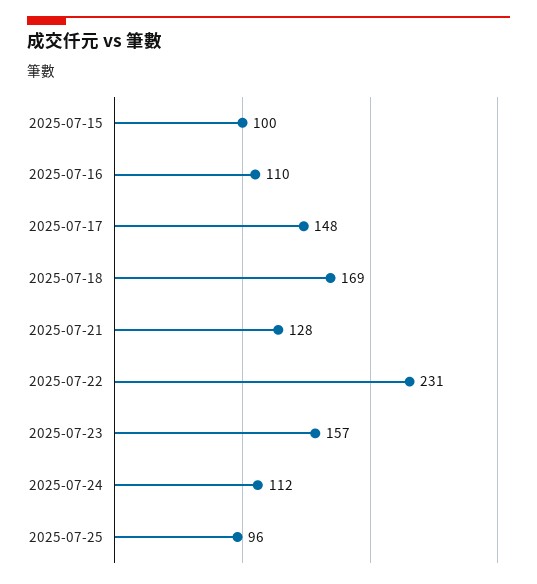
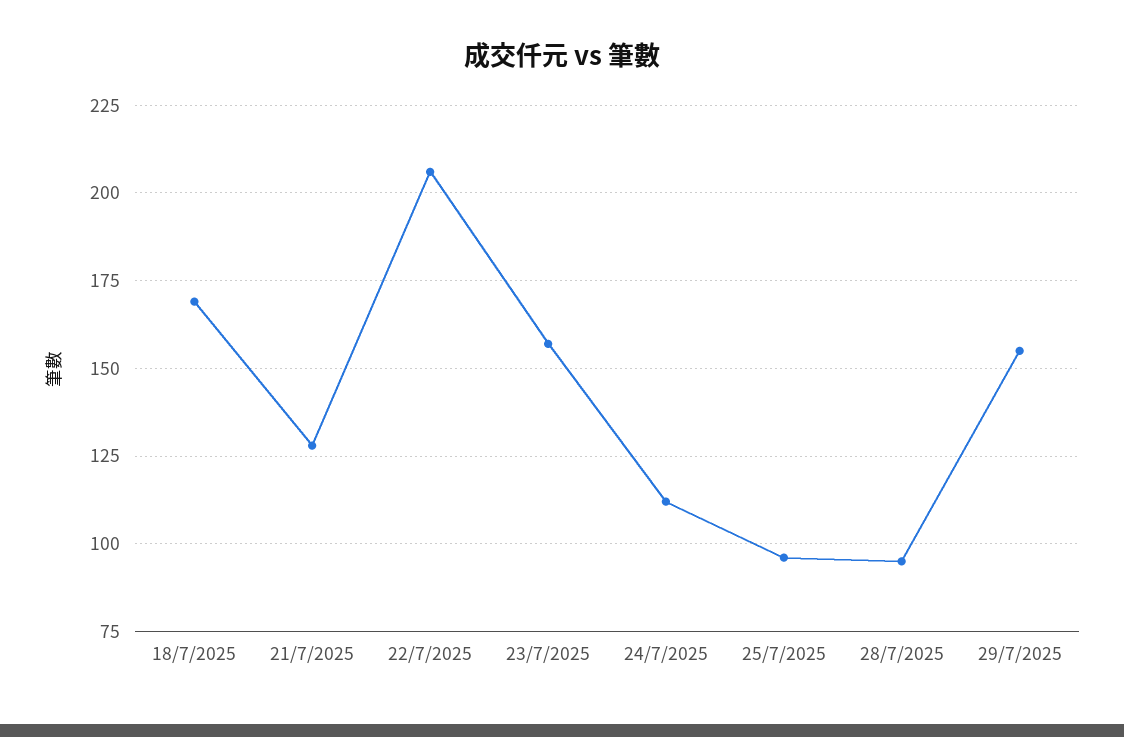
2025-07-15: 100 -> none
2025-07-16: 110 -> none
2025-07-17: 148 -> none
2025-07-22: 231 -> 205
28/7/2025: none -> 95
29/7/2025: none -> 155

